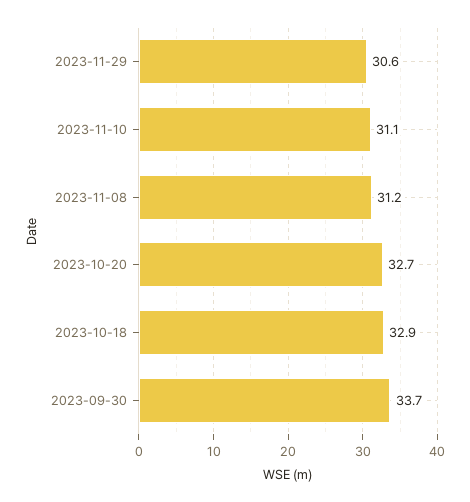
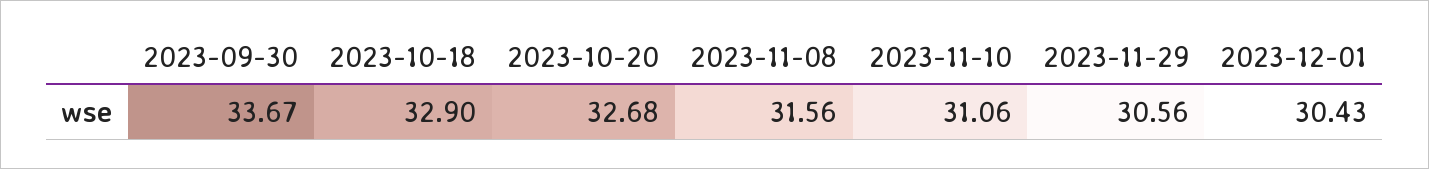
2023-11-08: 31.2 -> 31.56
2023-12-01: none -> 30.43

